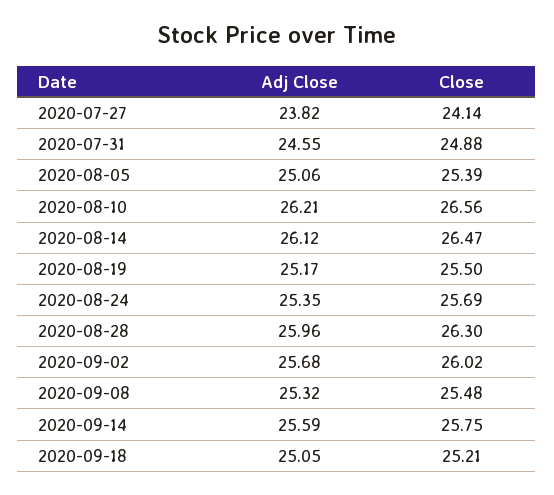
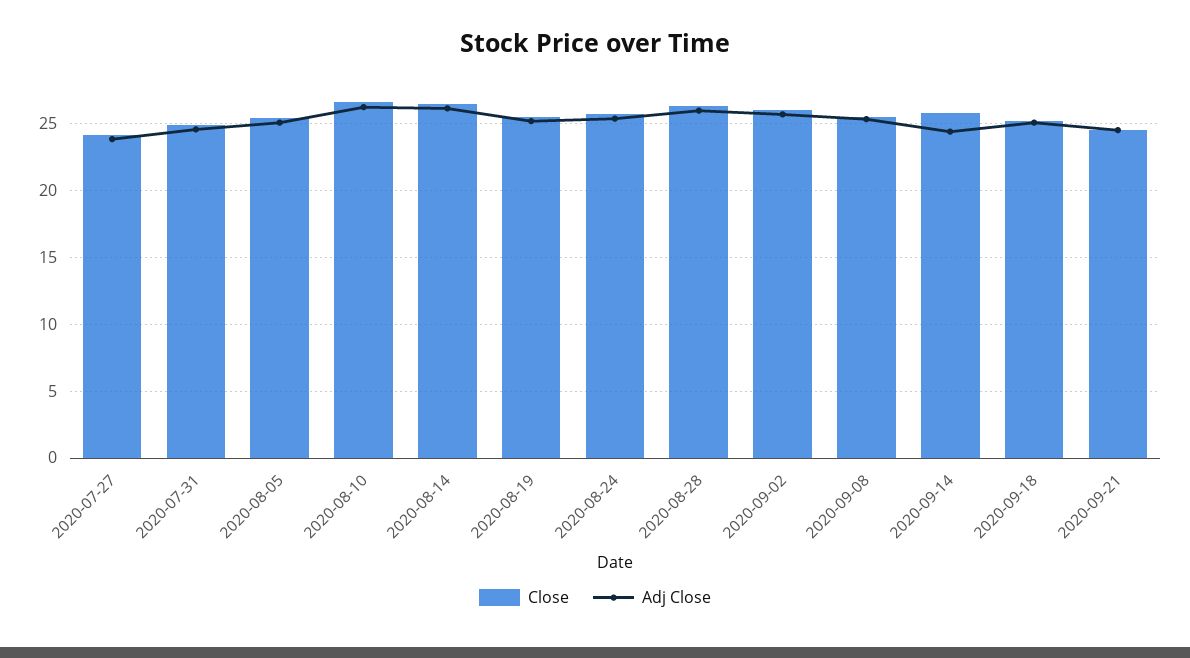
Adj Close, 2020-09-14: 25.59 -> 24.5
Close, 2020-09-21: none -> 24.5
Adj Close, 2020-09-21: none -> 24.5

